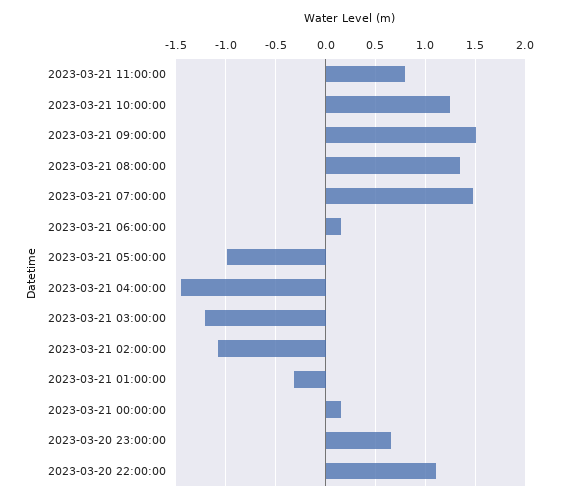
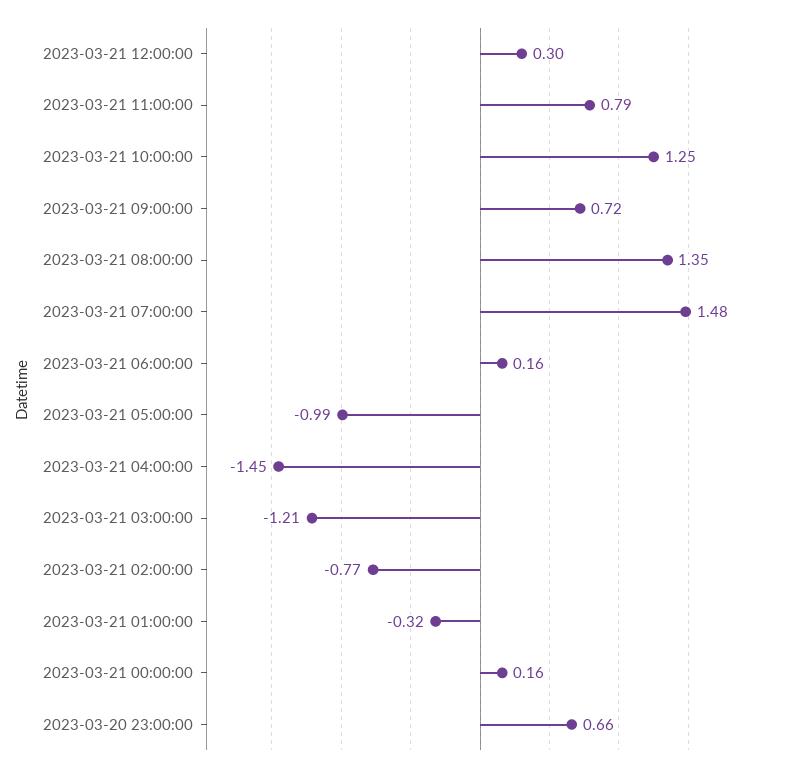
2023-03-21 09:00:00: 1.5 -> 0.72
2023-03-21 02:00:00: -1.1 -> -0.77
2023-03-20 22:00:00: 1.1 -> none
2023-03-21 12:00:00: none -> 0.3

